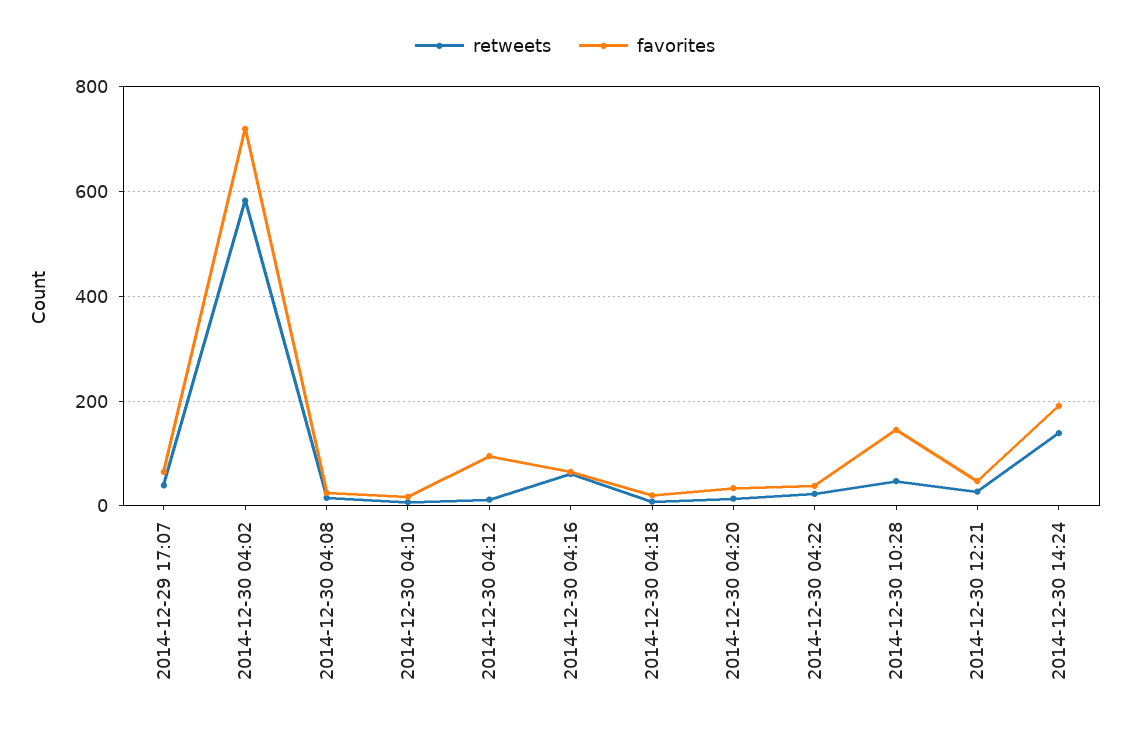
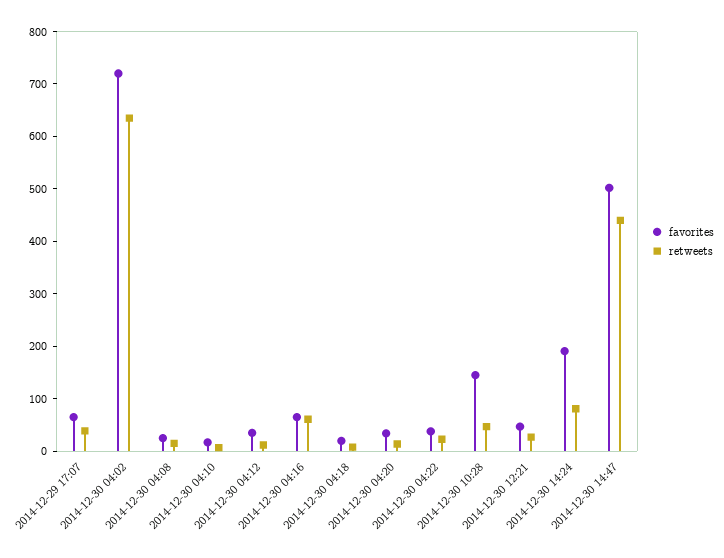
retweets, 2014-12-30 04:02: 580 -> 640
favorites, 2014-12-30 04:12: 100 -> 40
retweets, 2014-12-30 14:24: 140 -> 80
favorites, 2014-12-30 14:47: none -> 500
retweets, 2014-12-30 14:47: none -> 440

